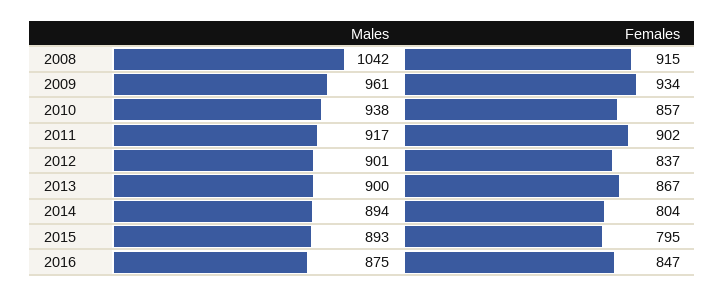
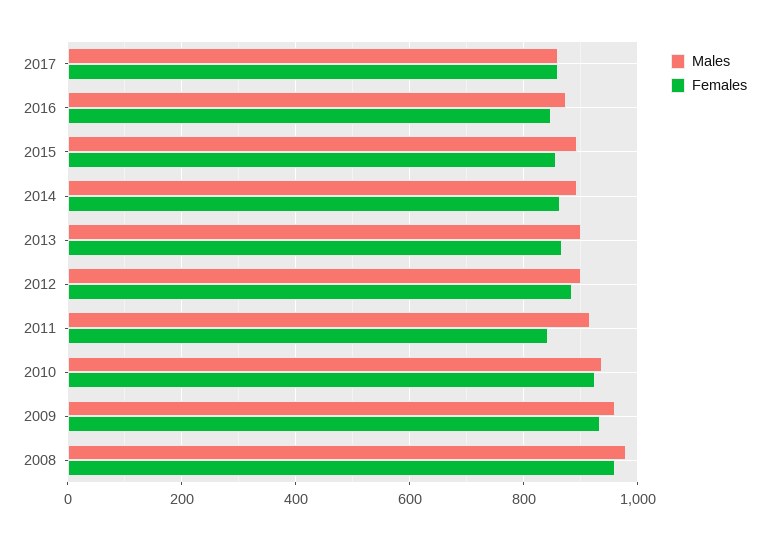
Males, 2008: 1042 -> 980
Females, 2008: 915 -> 960
Females, 2010: 857 -> 920
Females, 2011: 902 -> 840
Females, 2012: 837 -> 880
Females, 2014: 804 -> 860
Females, 2015: 795 -> 860
Males, 2017: none -> 860
Females, 2017: none -> 860

